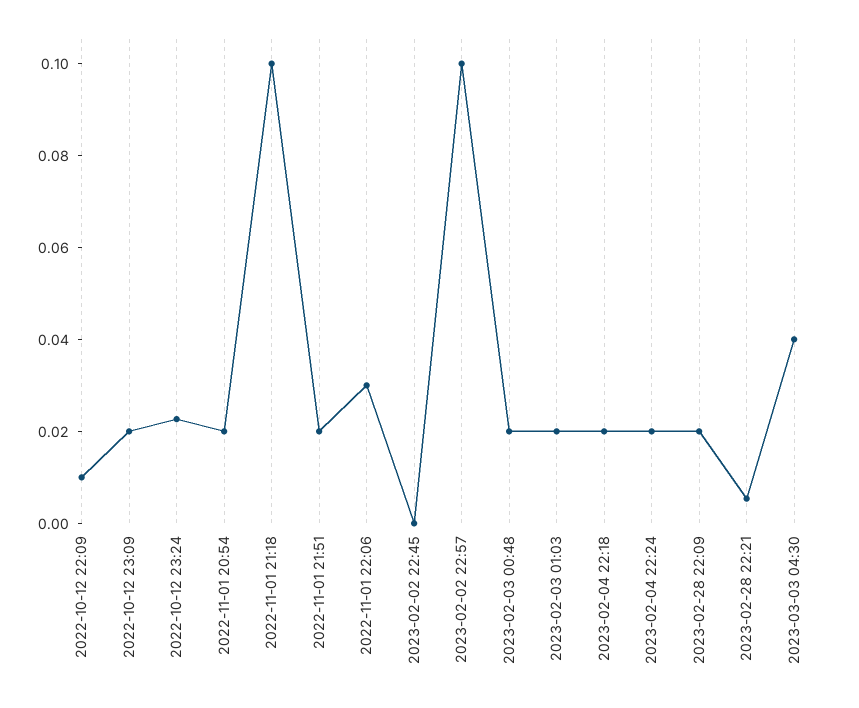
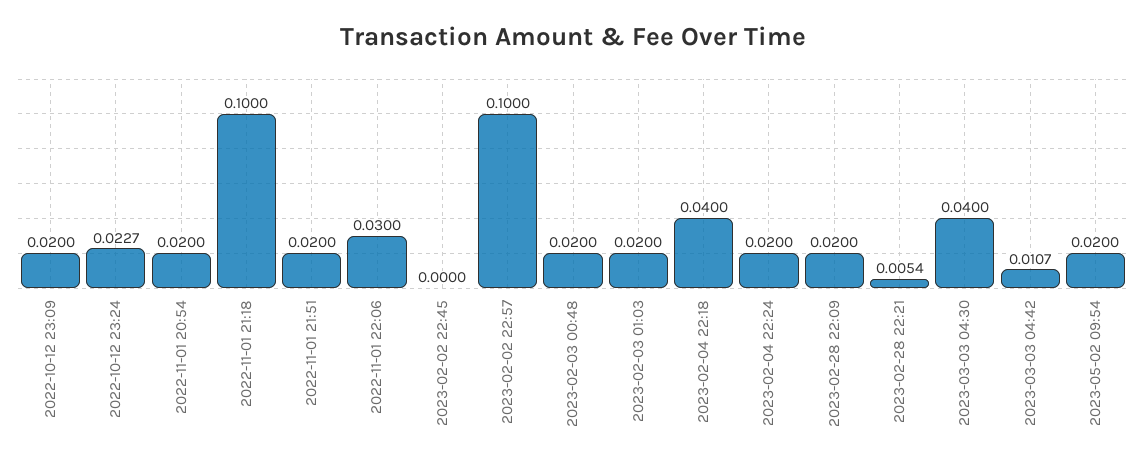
2022-10-12 22:09: 0.01 -> none
2023-02-04 22:18: 0.02 -> 0.04
2023-03-03 04:42: none -> 0.0107
2023-05-02 09:54: none -> 0.02

